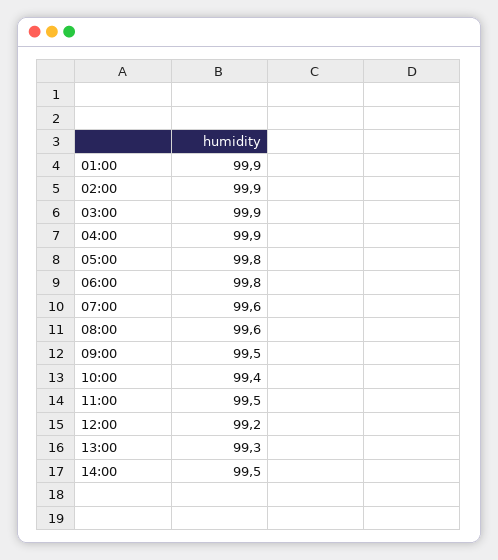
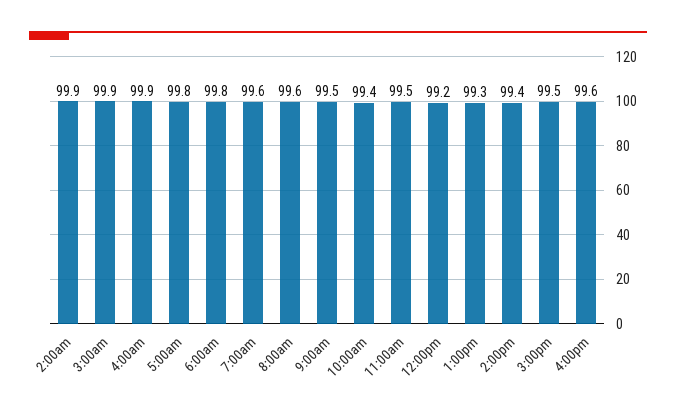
01:00: 99.9 -> none
14:00: 99.5 -> 99.4
3:00pm: none -> 99.5
4:00pm: none -> 99.6

